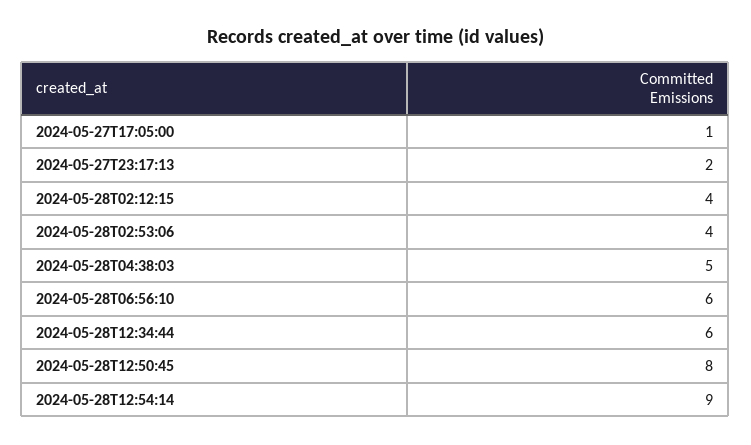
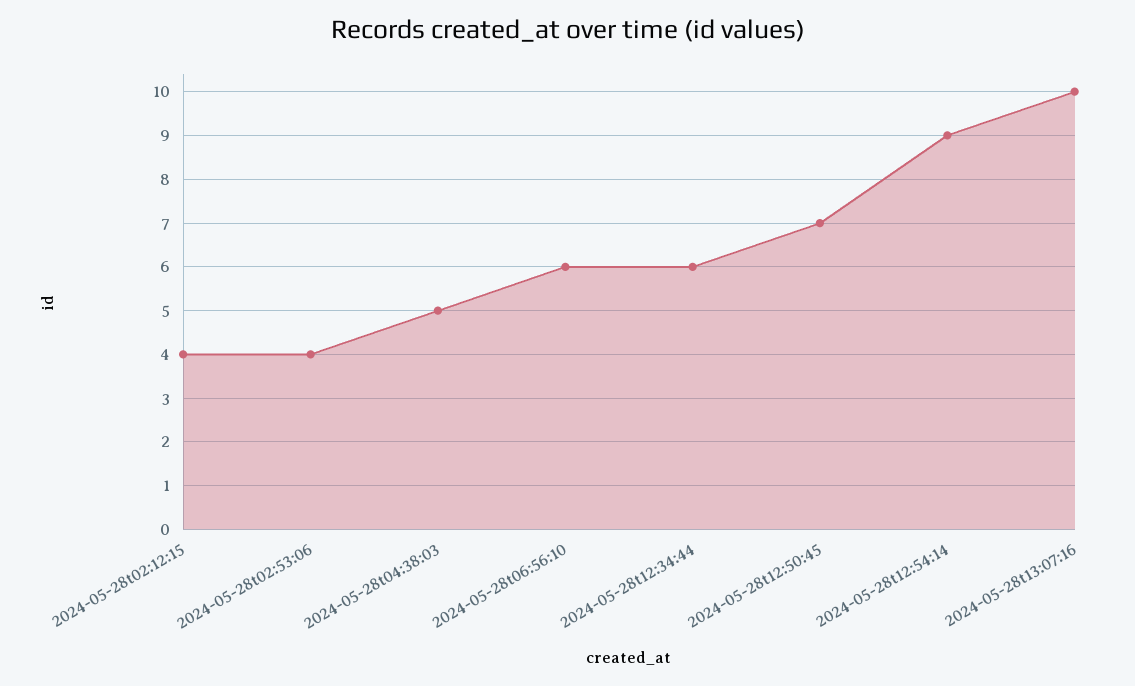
2024-05-27T17:05:00: 1 -> none
2024-05-27T23:17:13: 2 -> none
2024-05-28T12:50:45: 8 -> 7
2024-05-28t13:07:16: none -> 10

